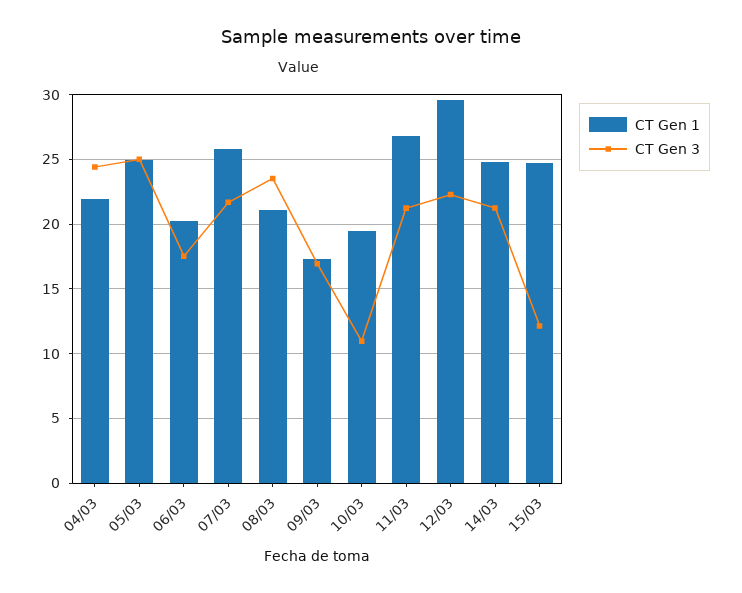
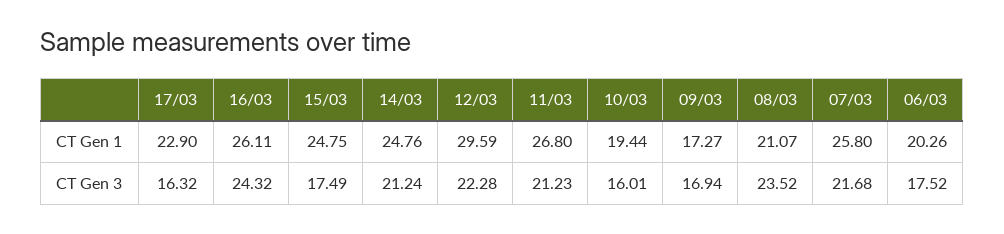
CT Gen 1, 04/03: 22 -> none
CT Gen 3, 04/03: 24.5 -> none
CT Gen 1, 05/03: 25 -> none
CT Gen 3, 05/03: 25 -> none
CT Gen 3, 10/03: 11 -> 16.01
CT Gen 3, 15/03: 12 -> 17.49
CT Gen 1, 17/03: none -> 22.9
CT Gen 1, 16/03: none -> 26.11
CT Gen 3, 17/03: none -> 16.32
CT Gen 3, 16/03: none -> 24.32

